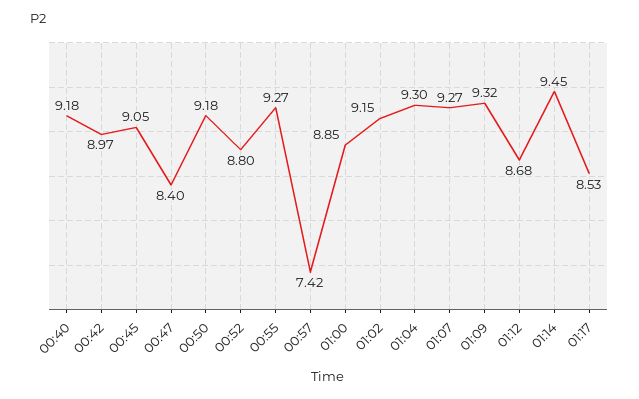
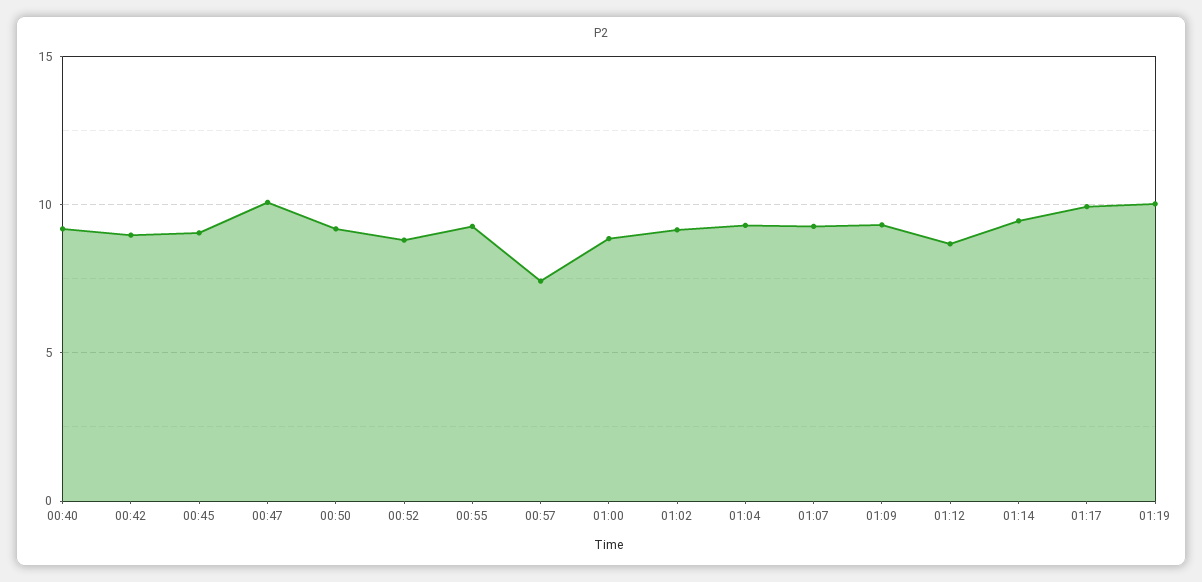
00:47: 8.4 -> 10
01:17: 8.53 -> 10
01:19: none -> 10

